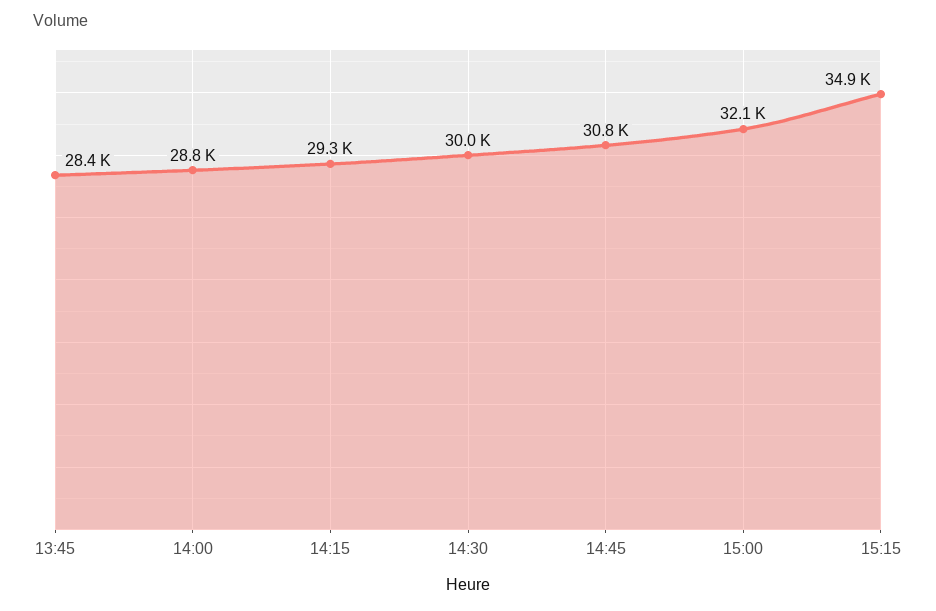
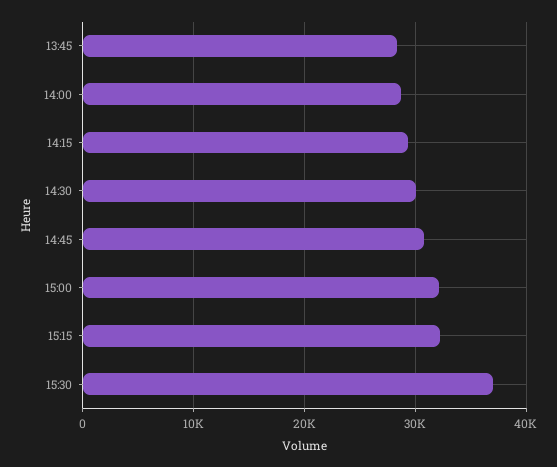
15:15: 34900 -> 32000
15:30: none -> 37000

